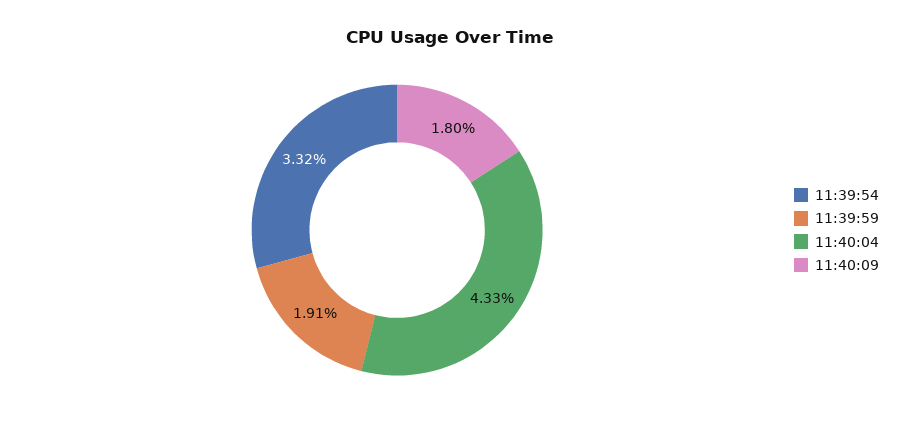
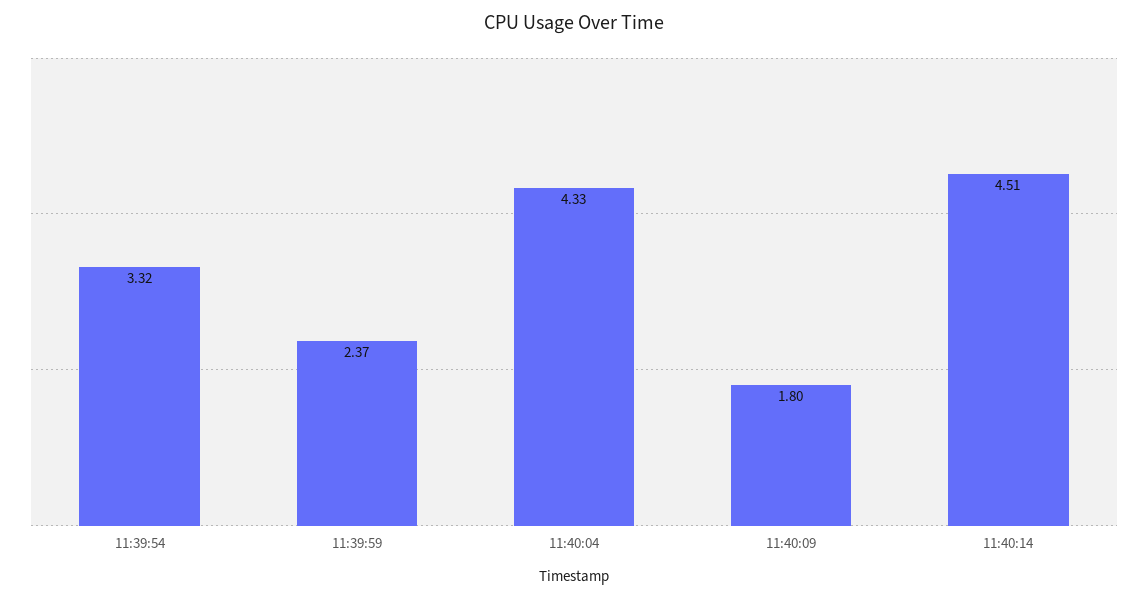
11:39:59: 1.91 -> 2.37
11:40:14: none -> 4.51

